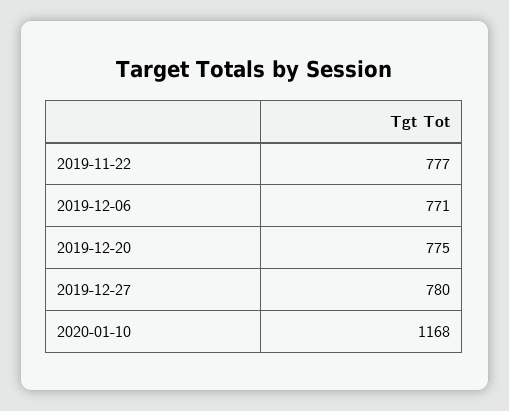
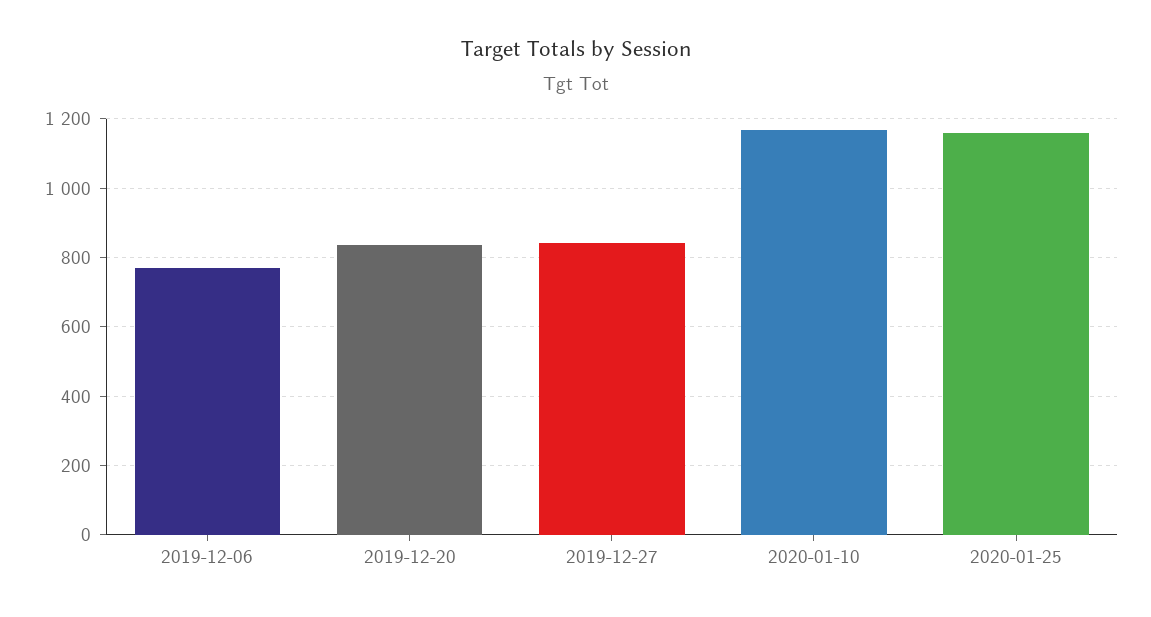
2019-11-22: 777 -> none
2019-12-20: 775 -> 840
2019-12-27: 780 -> 840
2020-01-25: none -> 1160

